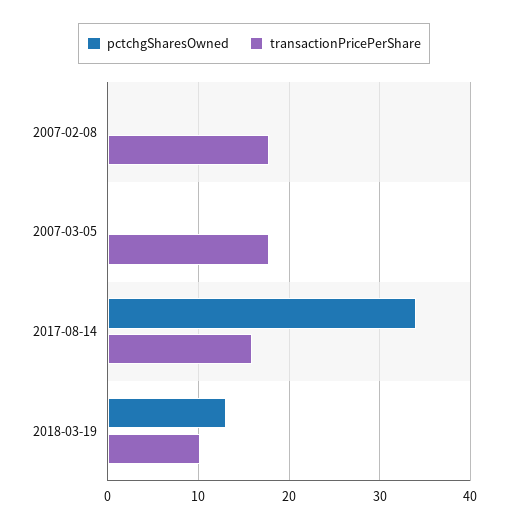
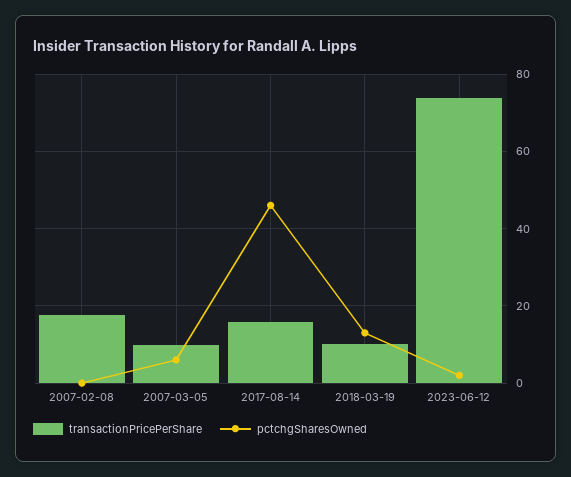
pctchgSharesOwned, 2007-03-05: 0 -> 6
transactionPricePerShare, 2007-03-05: 18 -> 10
pctchgSharesOwned, 2017-08-14: 34 -> 46
transactionPricePerShare, 2023-06-12: none -> 74
pctchgSharesOwned, 2023-06-12: none -> 2

